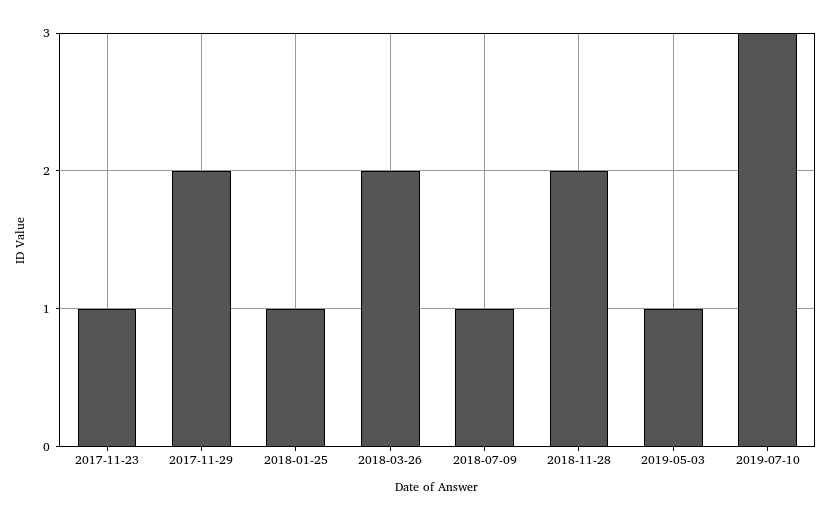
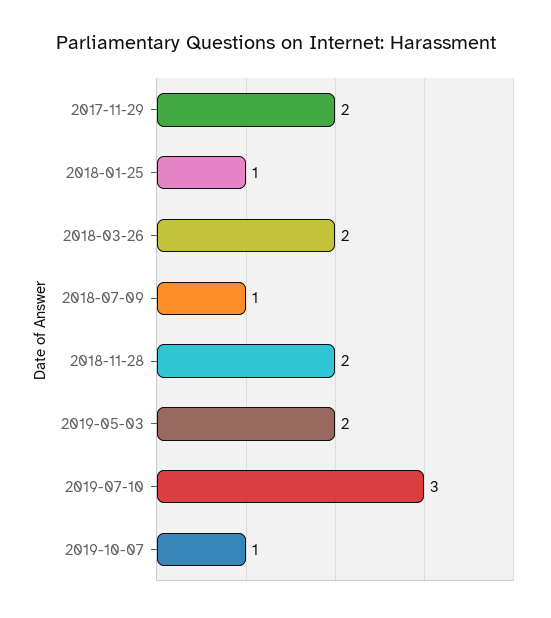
2017-11-23: 1 -> none
2019-05-03: 1 -> 2
2019-10-07: none -> 1

